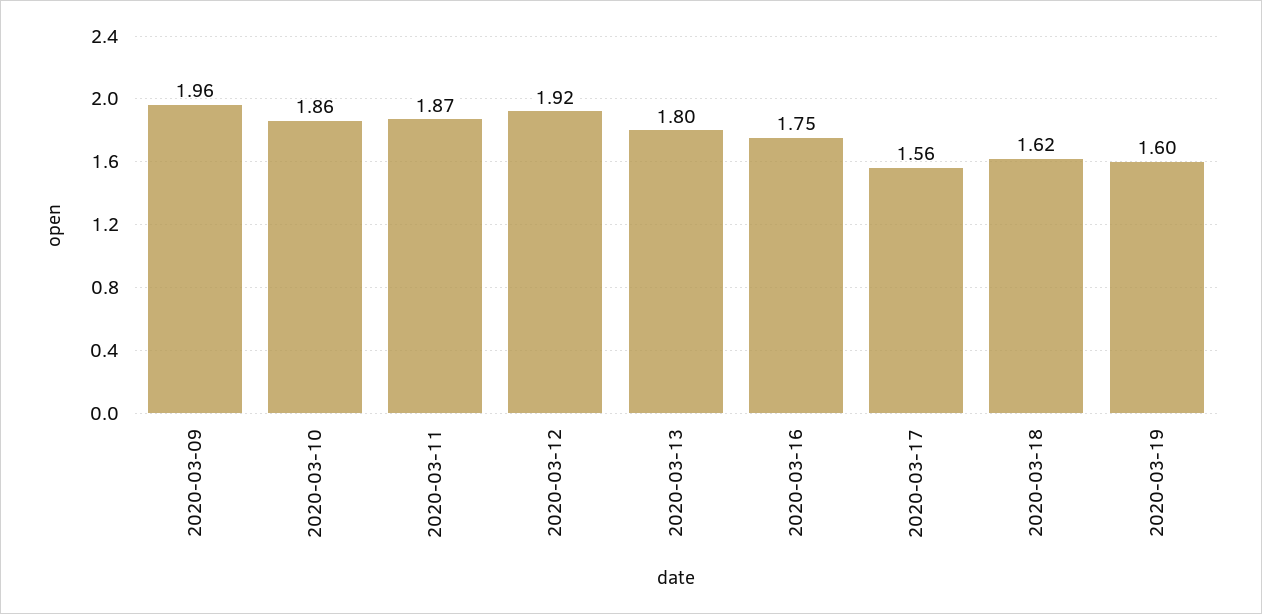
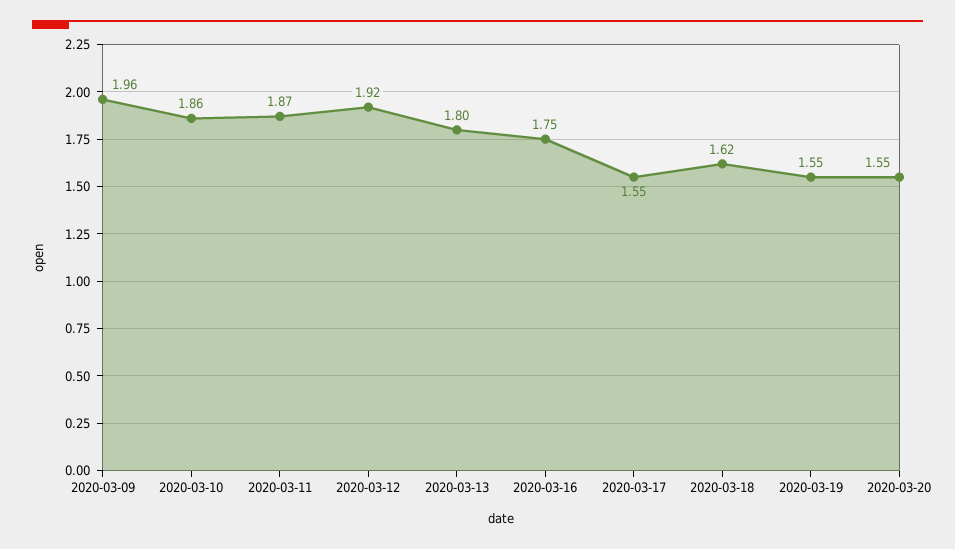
2020-03-17: 1.56 -> 1.55
2020-03-19: 1.6 -> 1.55
2020-03-20: none -> 1.55

